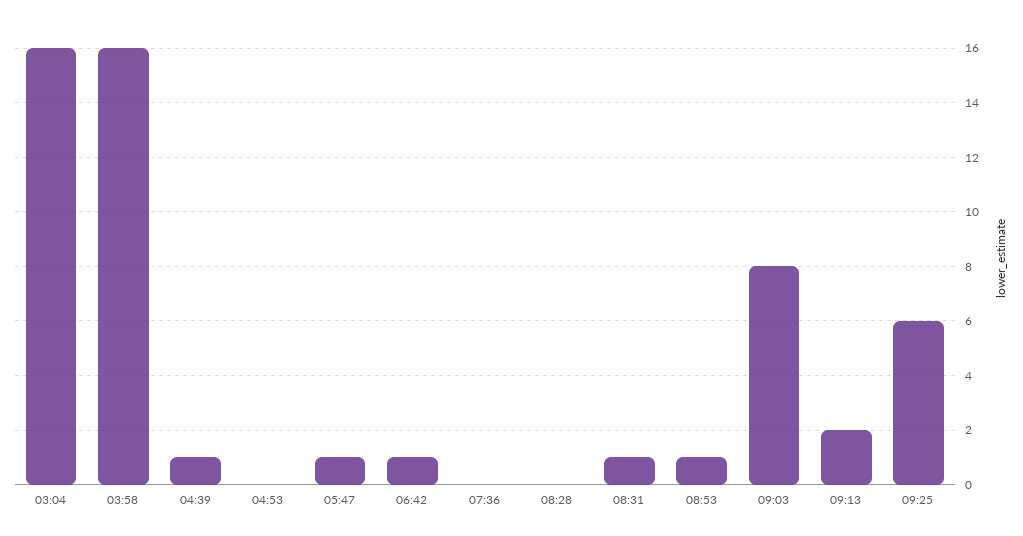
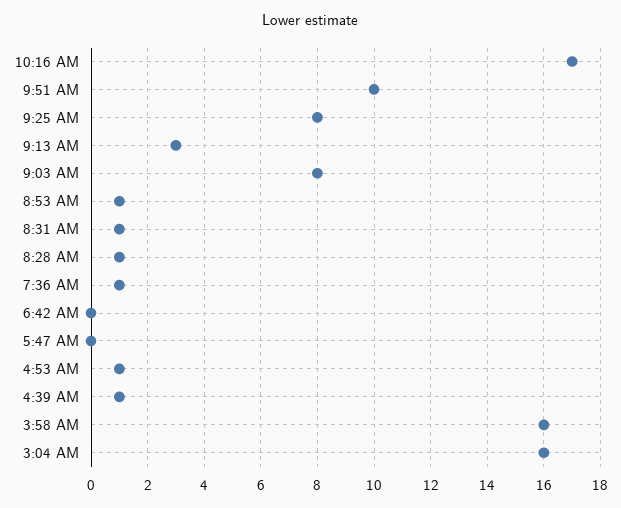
04:53: 0 -> 1
05:47: 1 -> 0
06:42: 1 -> 0
07:36: 0 -> 1
08:28: 0 -> 1
09:13: 2 -> 3
09:25: 6 -> 8
10:16 AM: none -> 17
9:51 AM: none -> 10

